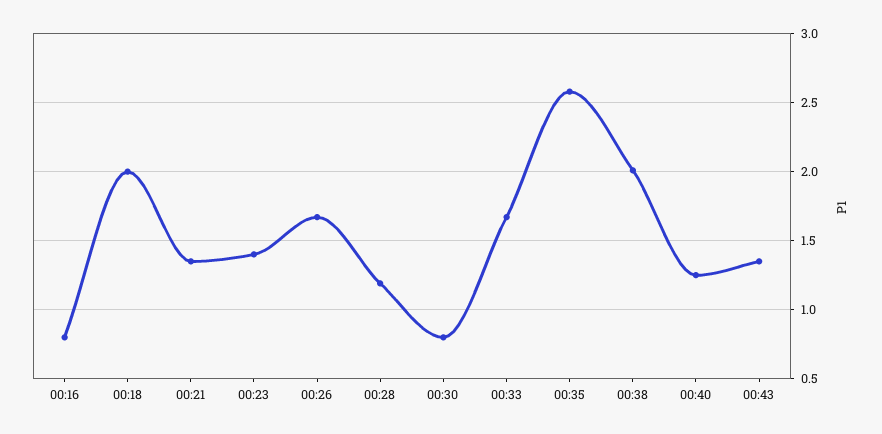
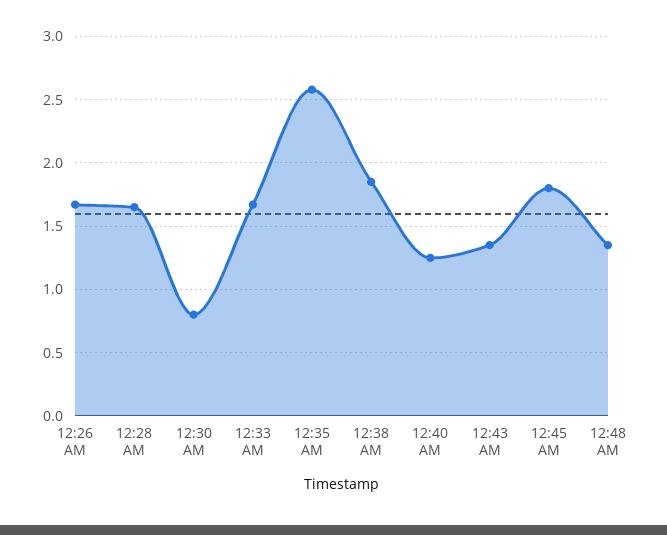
00:16: 0.8 -> none
00:18: 2 -> none
00:21: 1.35 -> none
00:23: 1.4 -> none
00:28: 1.2 -> 1.65
00:38: 2 -> 1.85
12:45 AM: none -> 1.8
12:48 AM: none -> 1.35

